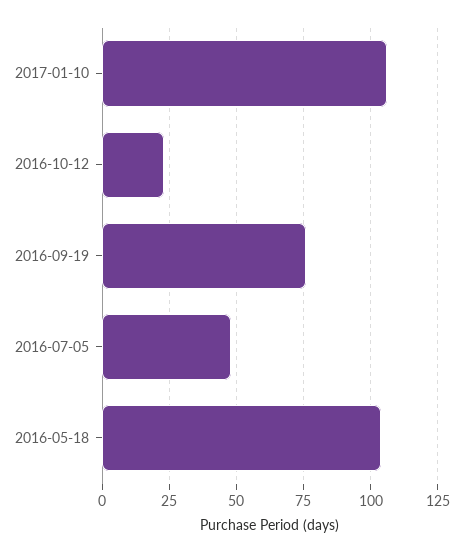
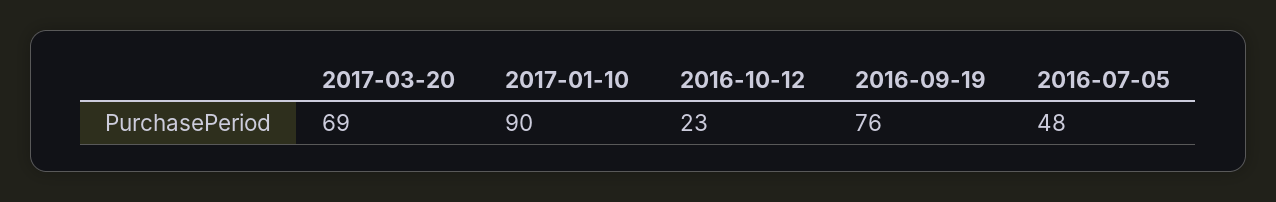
2017-01-10: 105 -> 90
2016-05-18: 105 -> none
2017-03-20: none -> 69

